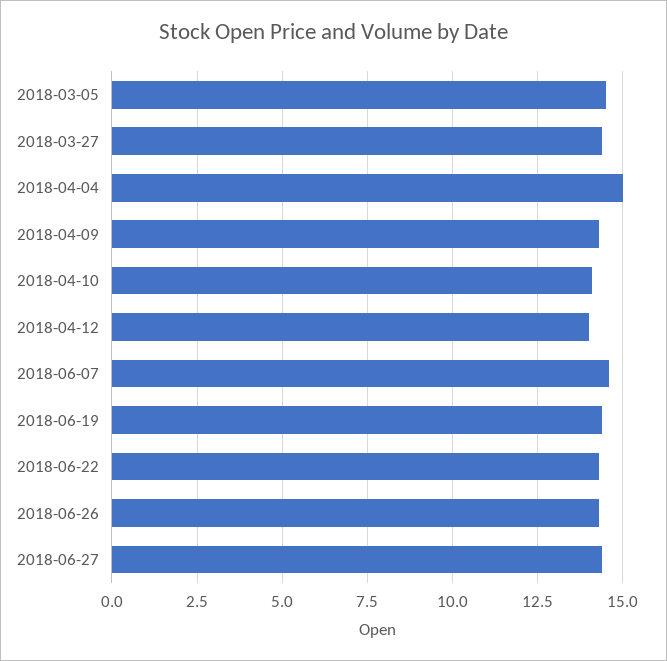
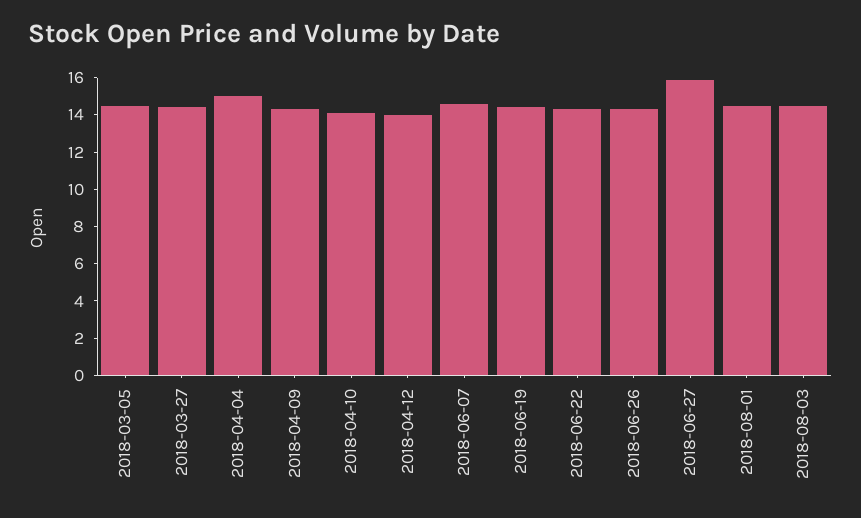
2018-06-27: 14.5 -> 16
2018-08-01: none -> 14.5
2018-08-03: none -> 14.5

